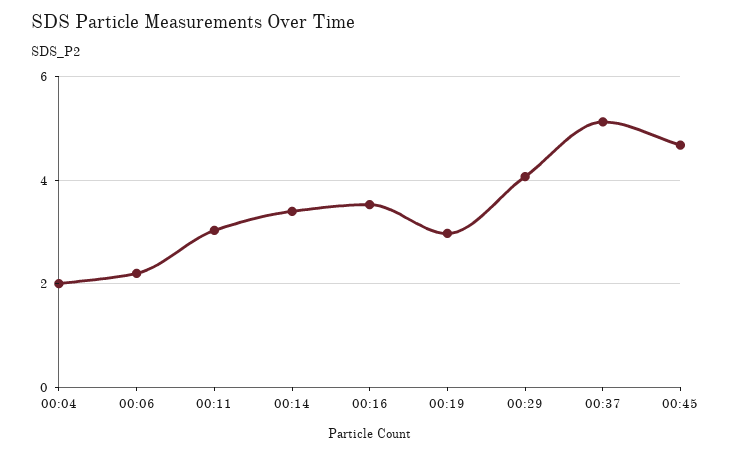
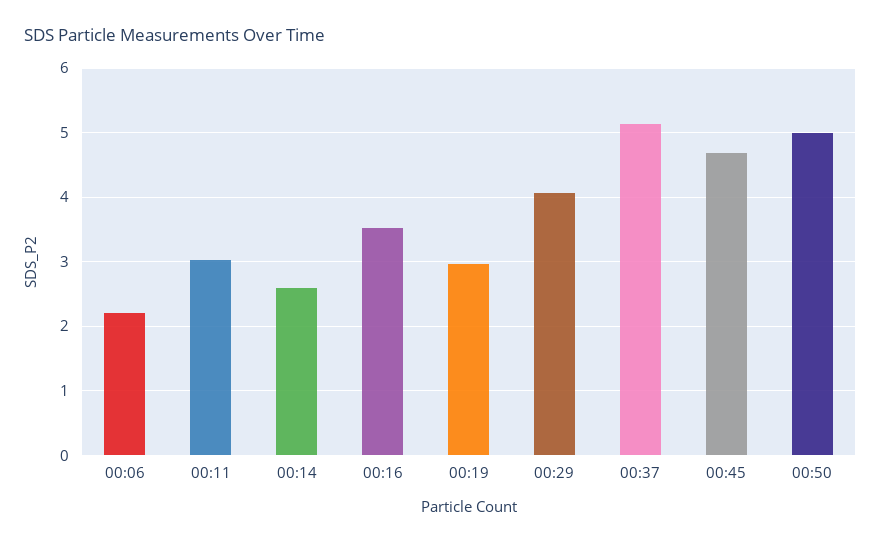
00:04: 2 -> none
00:14: 3.4 -> 2.6
00:50: none -> 5

